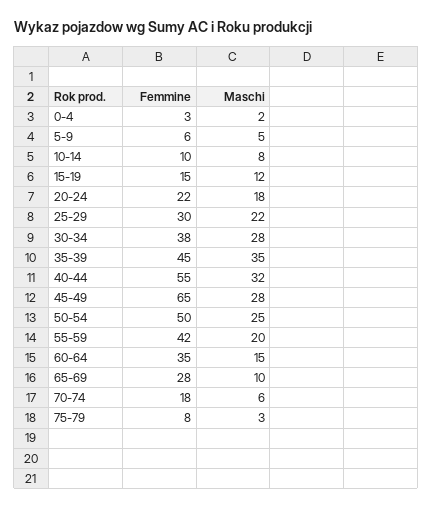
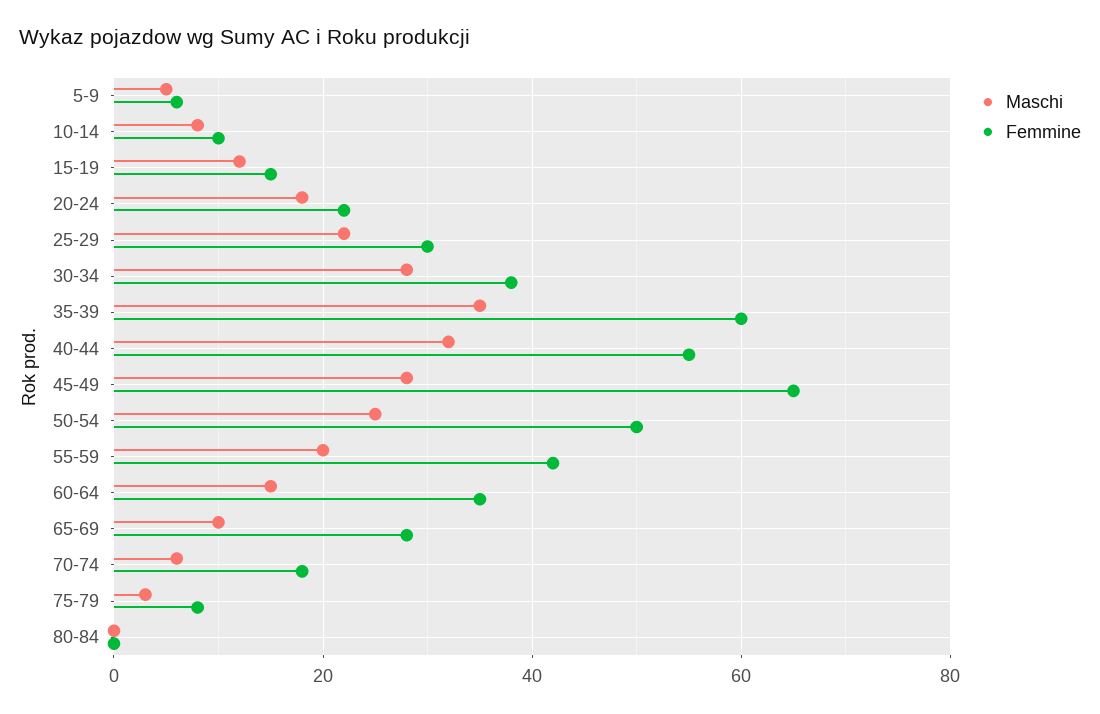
Femmine, 0-4: 3 -> none
Maschi, 0-4: 2 -> none
Femmine, 35-39: 45 -> 60
Maschi, 80-84: none -> 0
Femmine, 80-84: none -> 0

